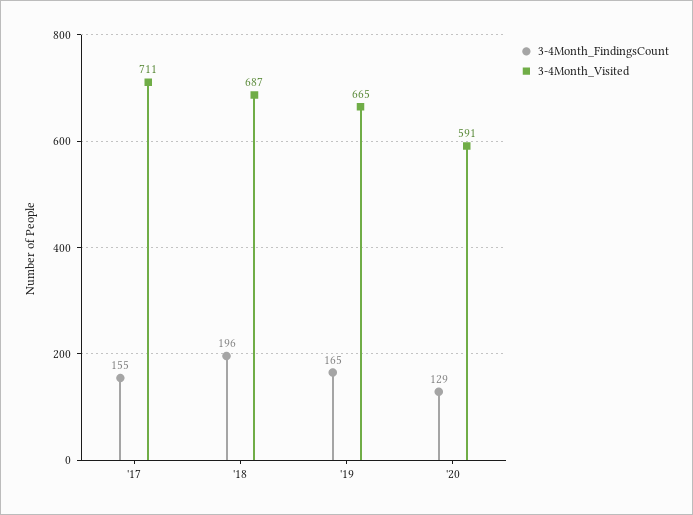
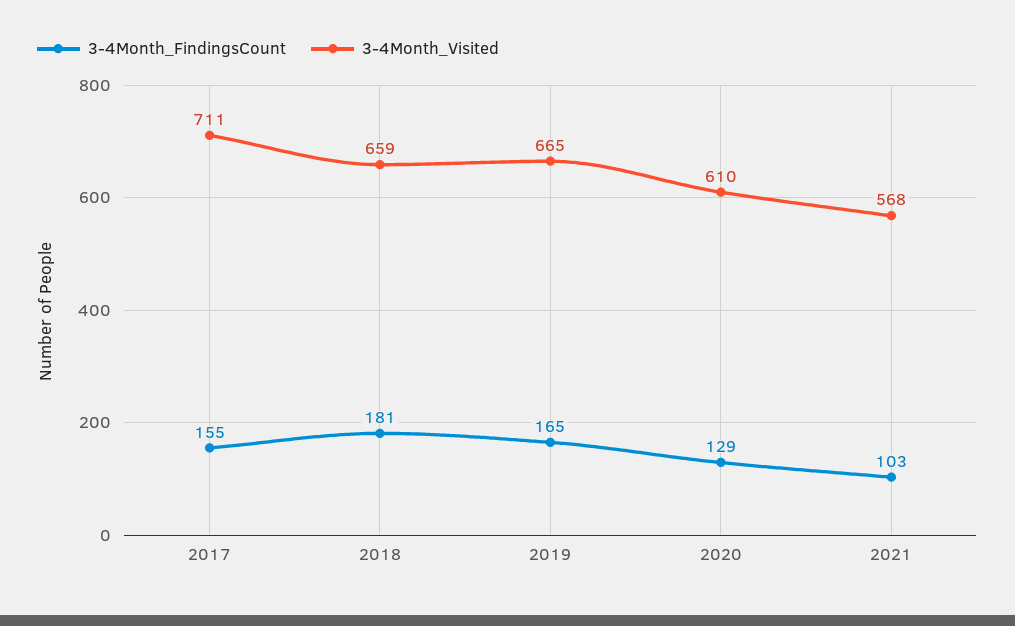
3-4Month_FindingsCount, '18: 196 -> 181
3-4Month_Visited, '18: 687 -> 659
3-4Month_Visited, '20: 591 -> 610
3-4Month_FindingsCount, 2021: none -> 103
3-4Month_Visited, 2021: none -> 568

